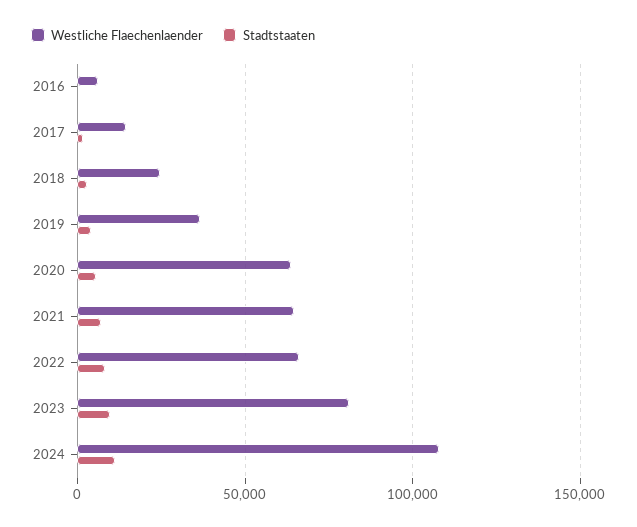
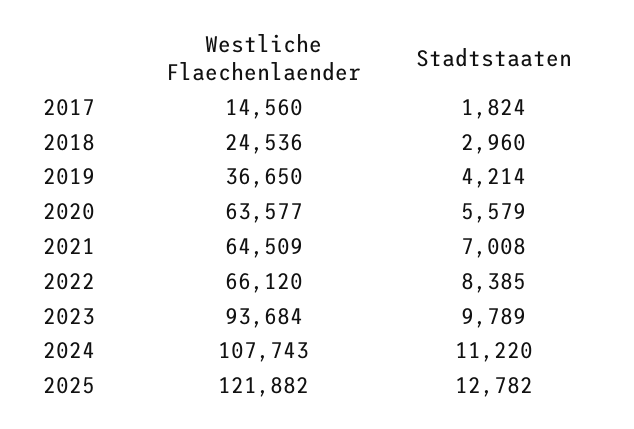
Westliche Flaechenlaender, 2016: 5000 -> none
Stadtstaaten, 2016: 0 -> none
Westliche Flaechenlaender, 2023: 80000 -> 93684
Westliche Flaechenlaender, 2025: none -> 121882
Stadtstaaten, 2025: none -> 12782

